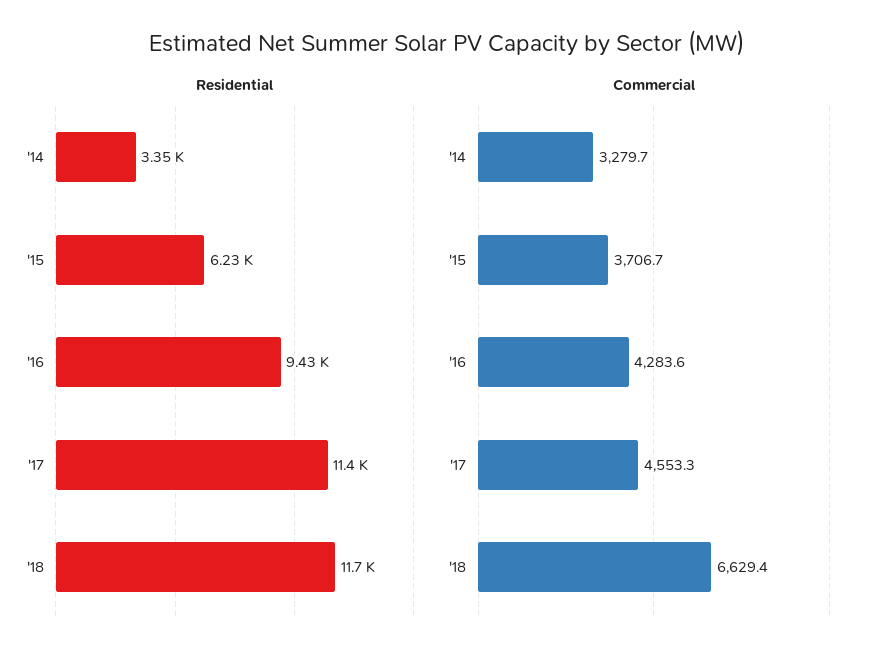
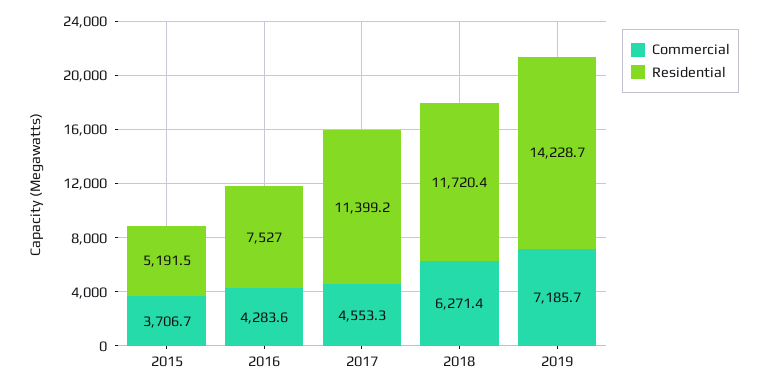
Residential, '14: 3350 -> none
Residential, '15: 6230 -> 5191.5
Residential, '16: 9430 -> 7527
Commercial, '14: 3279.7 -> none
Commercial, '18: 6629.4 -> 6271.4
Commercial, 2019: none -> 7185.7
Residential, 2019: none -> 14228.7

